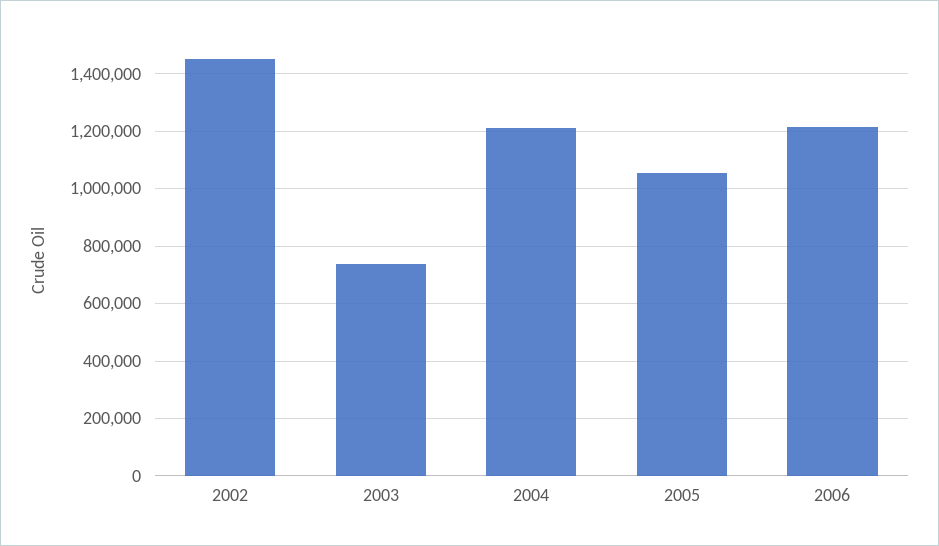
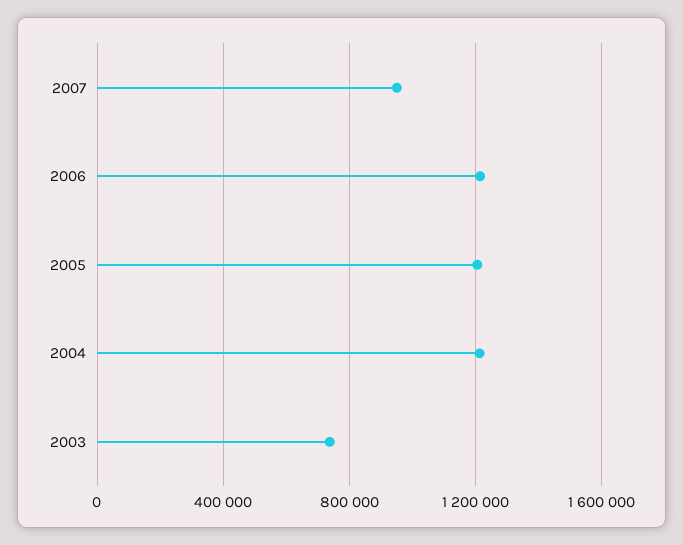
2002: 1450000 -> none
2005: 1050000 -> 1200000
2007: none -> 950000

